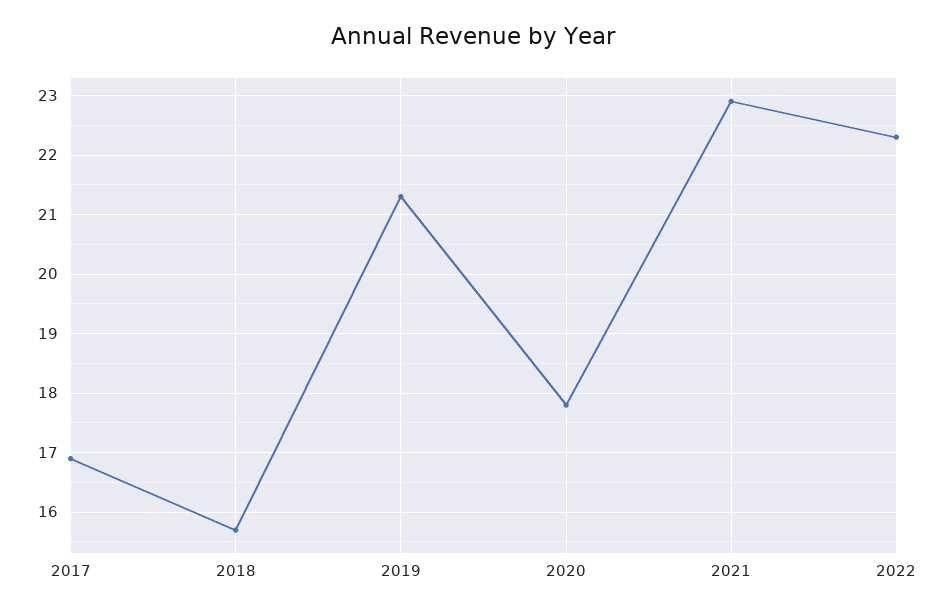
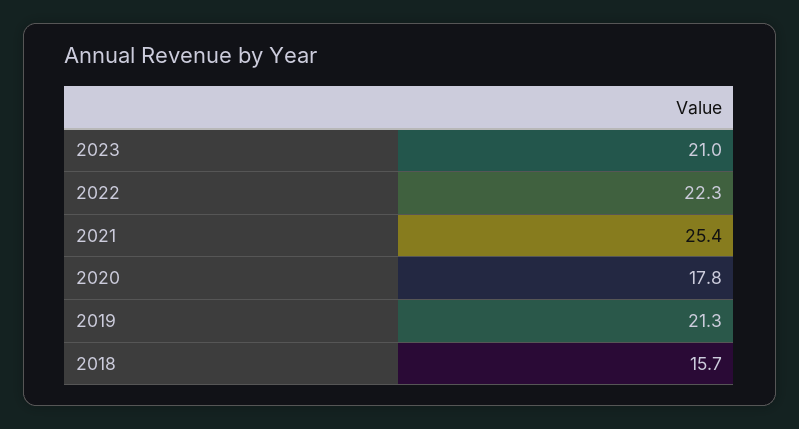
2017: 17 -> none
2021: 23 -> 25.4
2023: none -> 21

